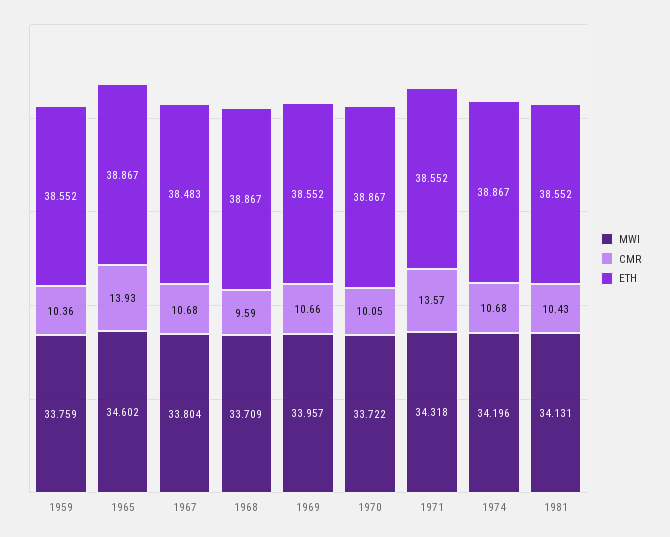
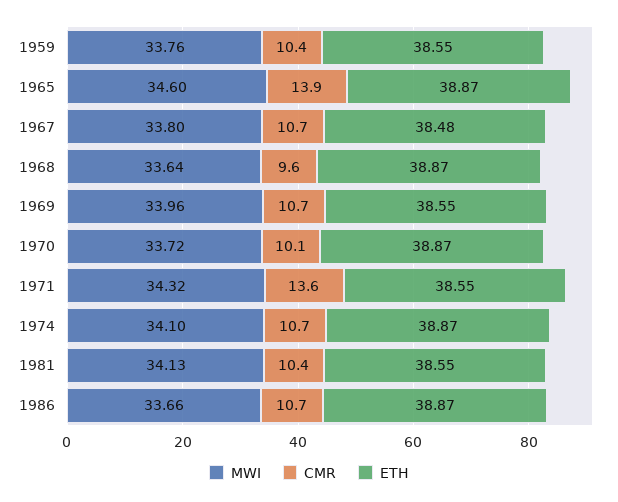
MWI, 1968: 33.709 -> 33.64
MWI, 1974: 34.196 -> 34.1
MWI, 1986: none -> 33.66
CMR, 1986: none -> 10.7
ETH, 1986: none -> 38.87

